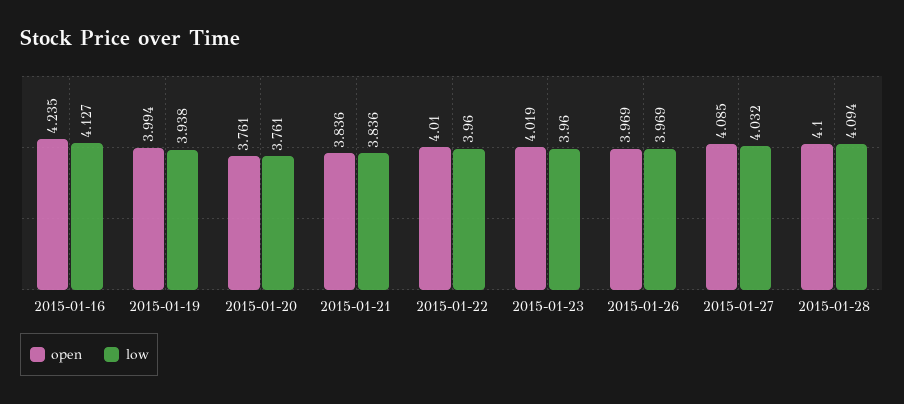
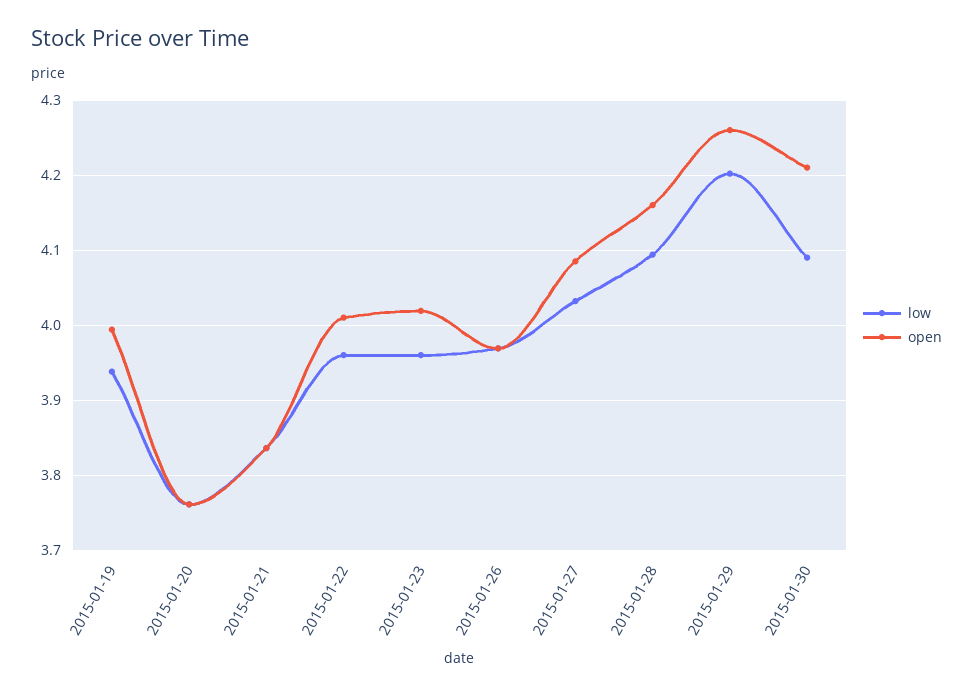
open, 2015-01-16: 4.235 -> none
low, 2015-01-16: 4.127 -> none
open, 2015-01-28: 4.1 -> 4.16
low, 2015-01-29: none -> 4.2
open, 2015-01-29: none -> 4.26
low, 2015-01-30: none -> 4.09
open, 2015-01-30: none -> 4.21

